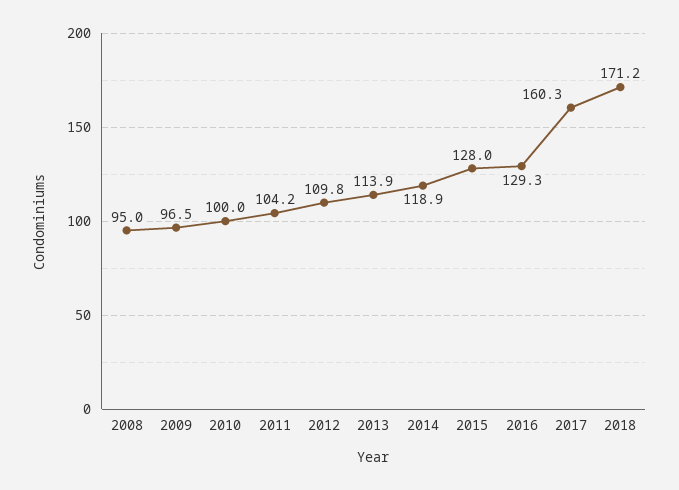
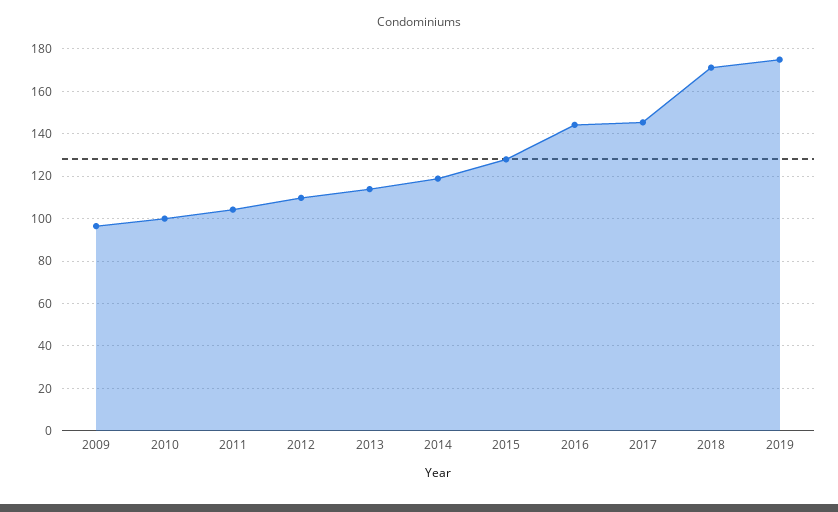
2008: 95 -> none
2016: 129.3 -> 145
2017: 160.3 -> 145
2019: none -> 175

